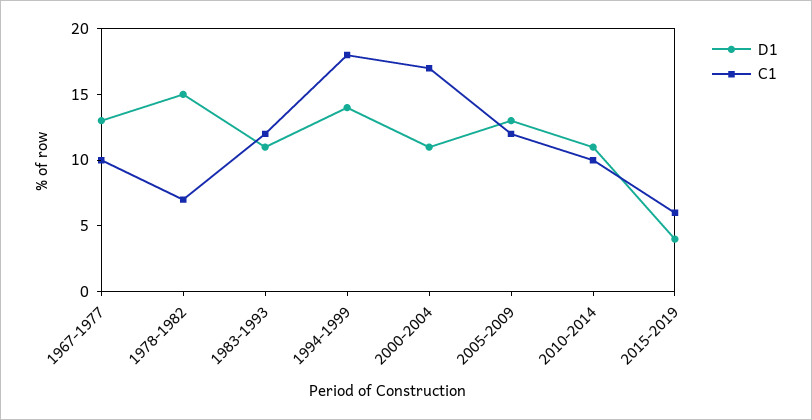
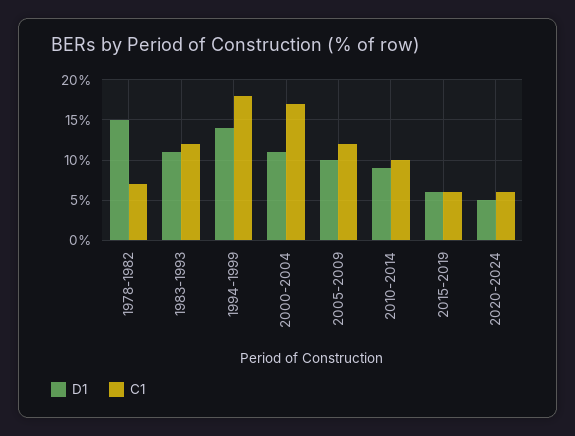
D1, 1967-1977: 13 -> none
C1, 1967-1977: 10 -> none
D1, 2005-2009: 13 -> 10
D1, 2010-2014: 11 -> 9
D1, 2015-2019: 4 -> 6
D1, 2020-2024: none -> 5
C1, 2020-2024: none -> 6

